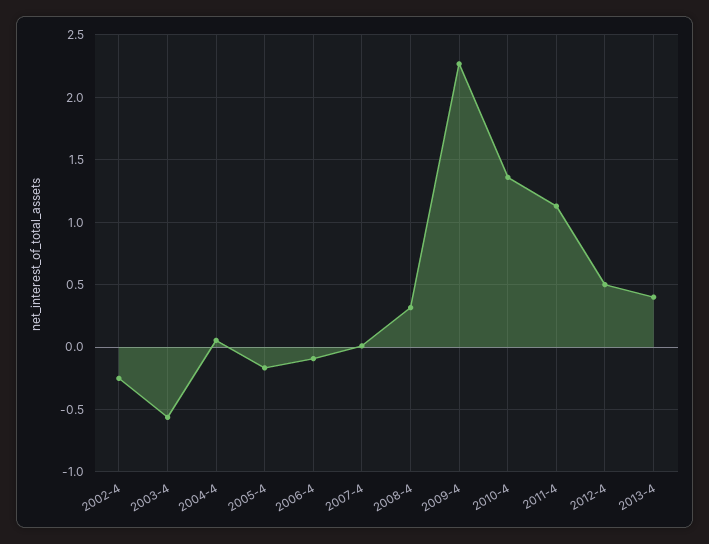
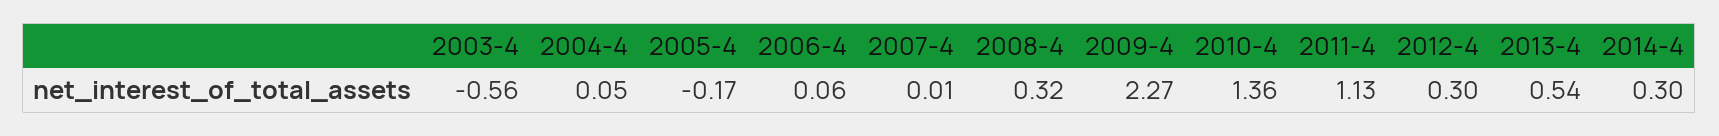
2002-4: -0.25 -> none
2006-4: -0.1 -> 0.06
2012-4: 0.5 -> 0.3
2013-4: 0.4 -> 0.54
2014-4: none -> 0.3

